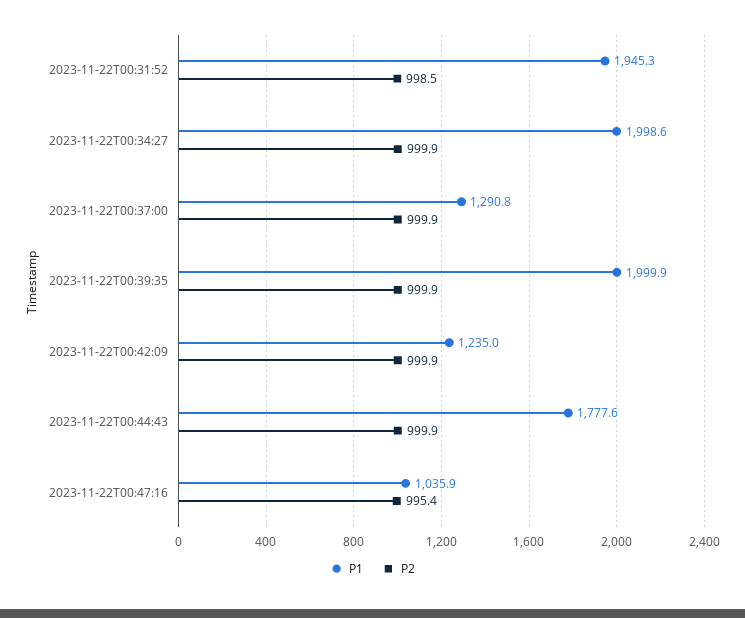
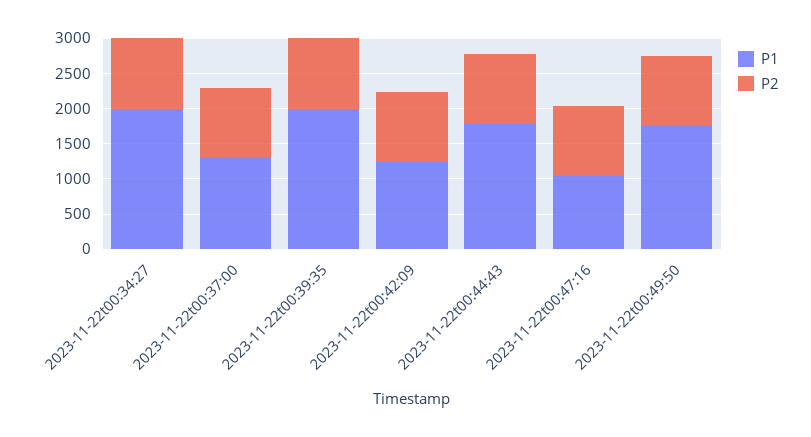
P1, 2023-11-22T00:31:52: 1945.3 -> none
P2, 2023-11-22T00:31:52: 998.5 -> none
P1, 2023-11-22t00:49:50: none -> 1750
P2, 2023-11-22t00:49:50: none -> 1000

